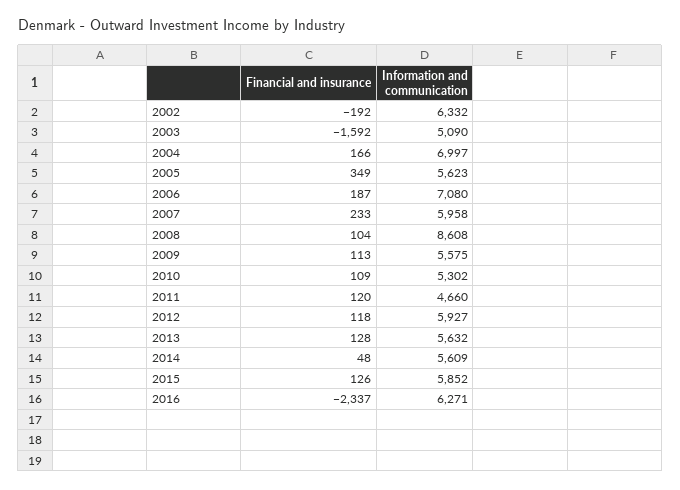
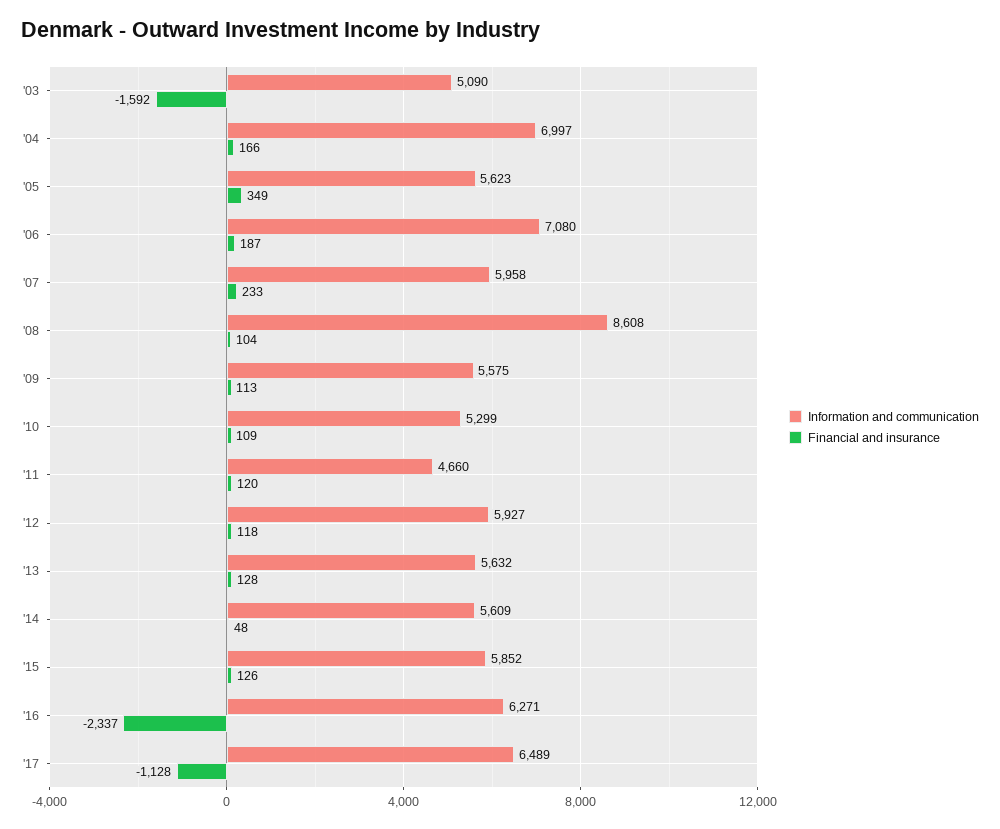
Financial and insurance, 2002: -192 -> none
Information and communication, 2002: 6332 -> none
Information and communication, 2010: 5302 -> 5299
Information and communication, '17: none -> 6489
Financial and insurance, '17: none -> -1128

